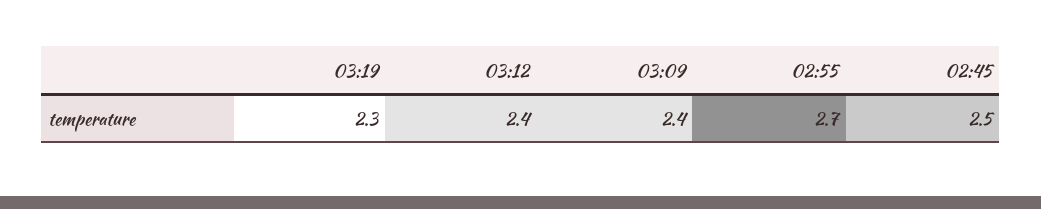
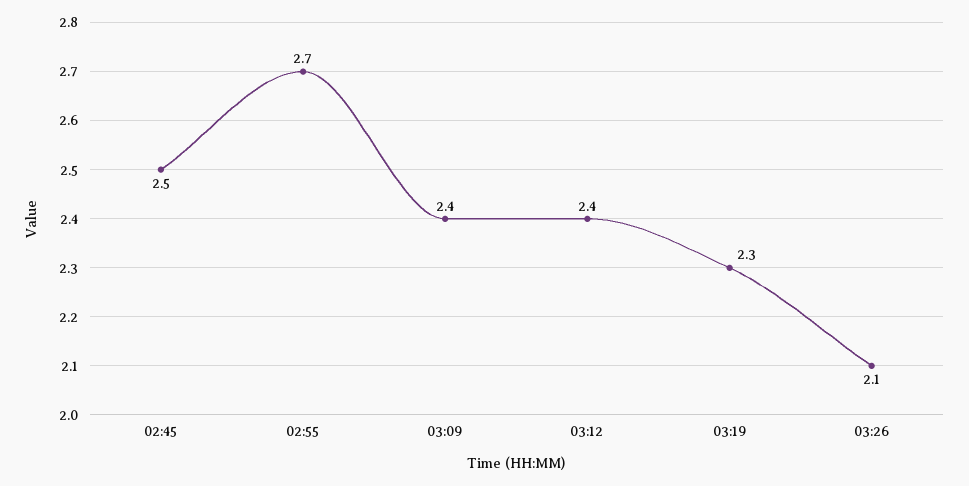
03:26: none -> 2.1

